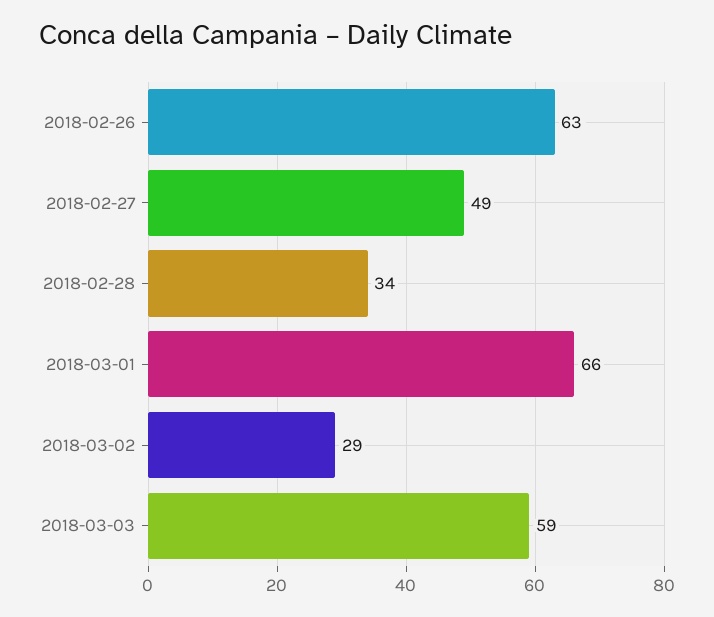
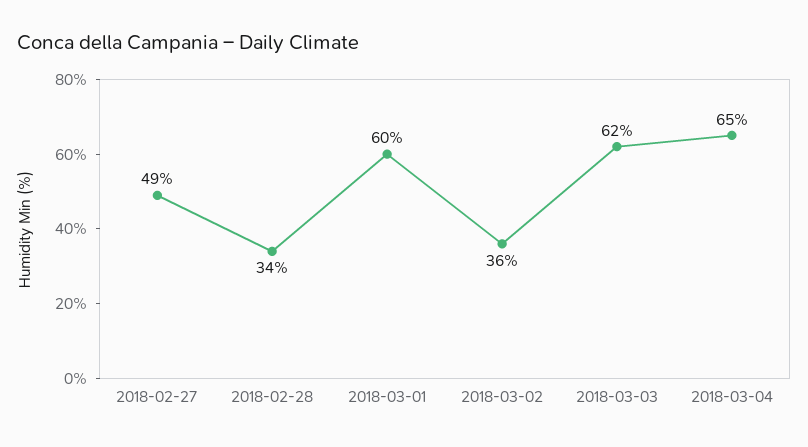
2018-02-26: 63 -> none
2018-03-01: 66 -> 60
2018-03-02: 29 -> 36
2018-03-03: 59 -> 62
2018-03-04: none -> 65

